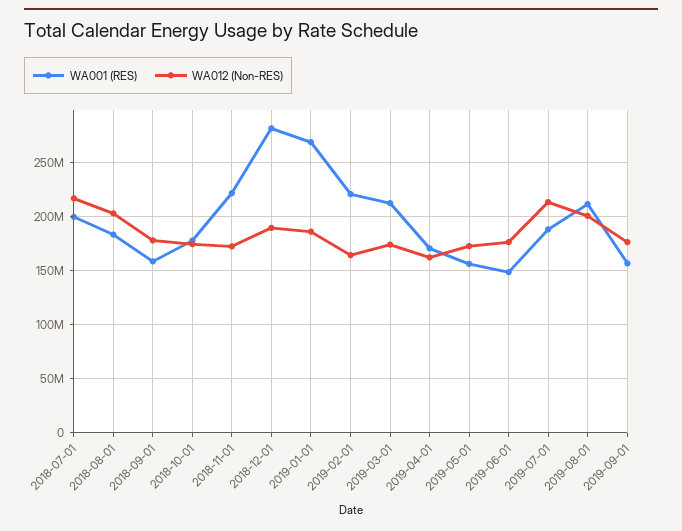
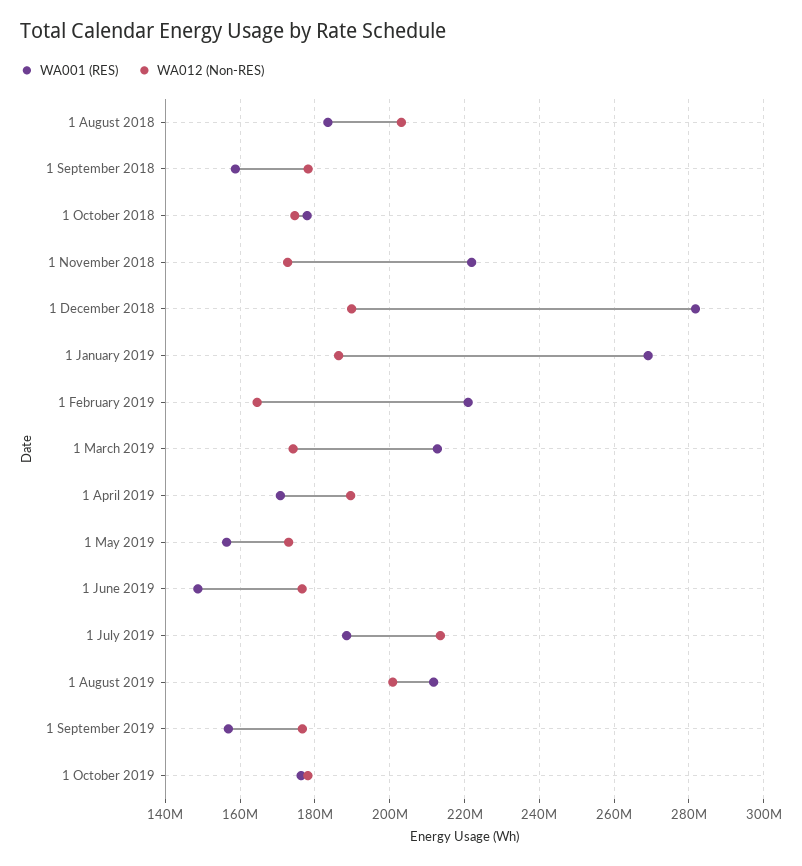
WA001 (RES), 2018-07-01: 200000000 -> none
WA012 (Non-RES), 2018-07-01: 220000000 -> none
WA012 (Non-RES), 2019-04-01: 160000000 -> 190000000
WA001 (RES), 1 October 2019: none -> 176000000
WA012 (Non-RES), 1 October 2019: none -> 178000000

